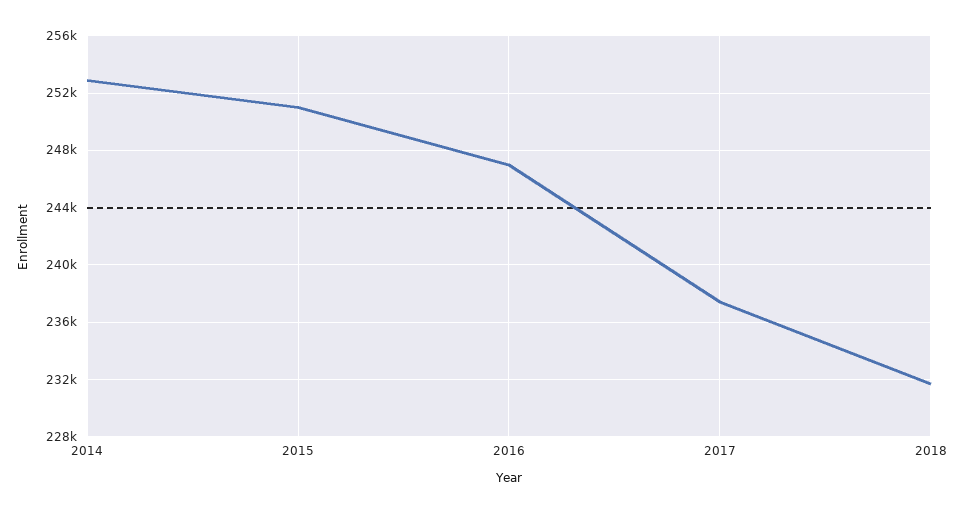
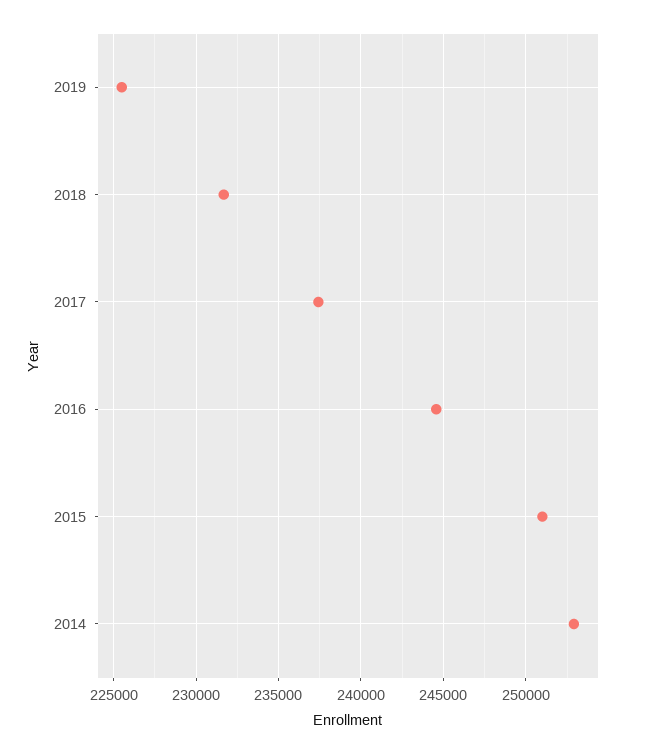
2016: 247000 -> 244500
2019: none -> 225500

